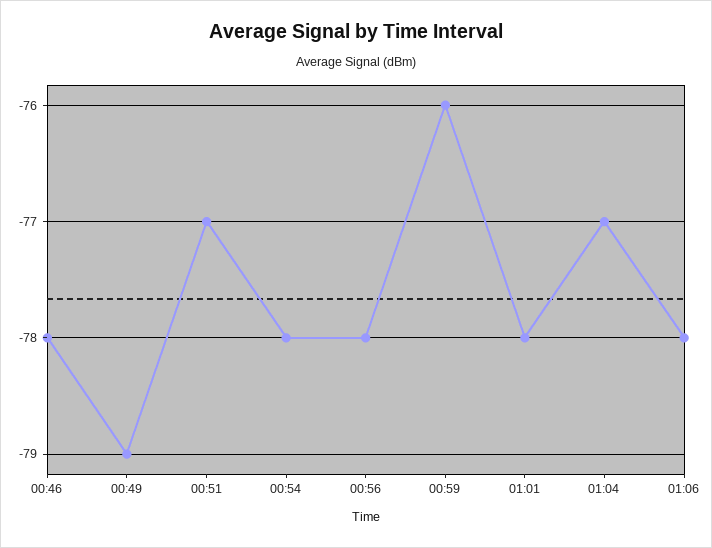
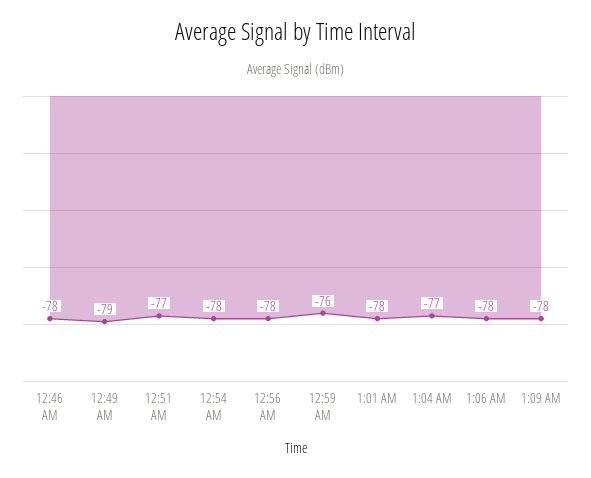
1:09 AM: none -> -78

